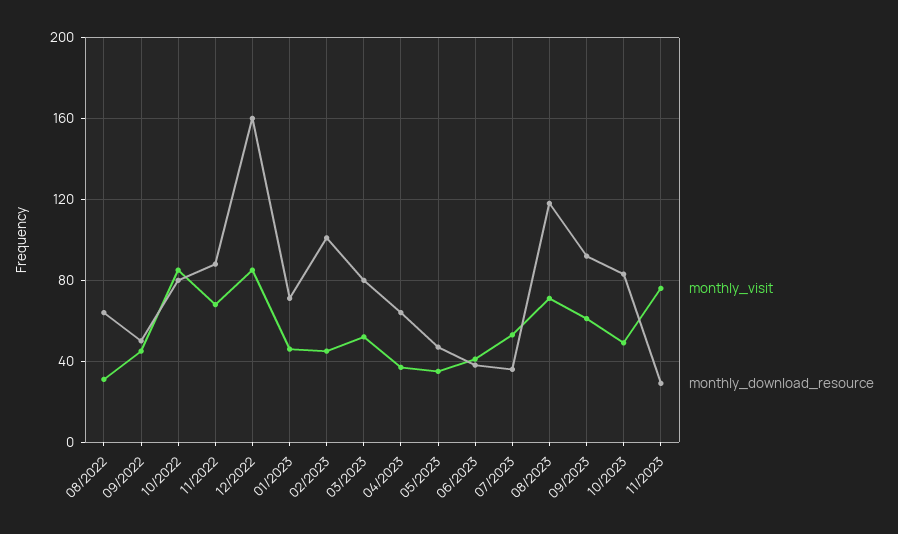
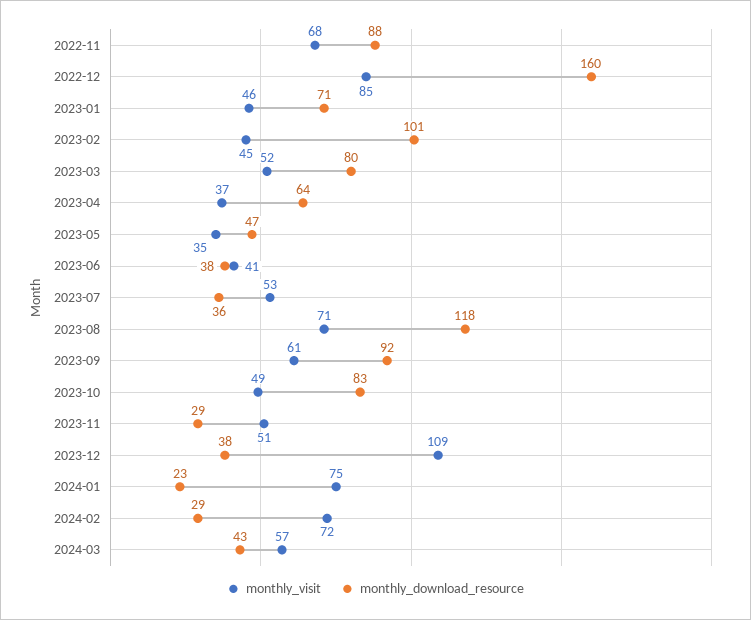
monthly_visit, 08/2022: 30 -> none
monthly_download_resource, 08/2022: 65 -> none
monthly_visit, 09/2022: 45 -> none
monthly_download_resource, 09/2022: 50 -> none
monthly_visit, 10/2022: 85 -> none
monthly_download_resource, 10/2022: 80 -> none
monthly_visit, 11/2023: 75 -> 51
monthly_visit, 2023-12: none -> 109
monthly_download_resource, 2023-12: none -> 38
monthly_visit, 2024-01: none -> 75
monthly_download_resource, 2024-01: none -> 23
monthly_visit, 2024-02: none -> 72
monthly_download_resource, 2024-02: none -> 29
monthly_visit, 2024-03: none -> 57
monthly_download_resource, 2024-03: none -> 43

